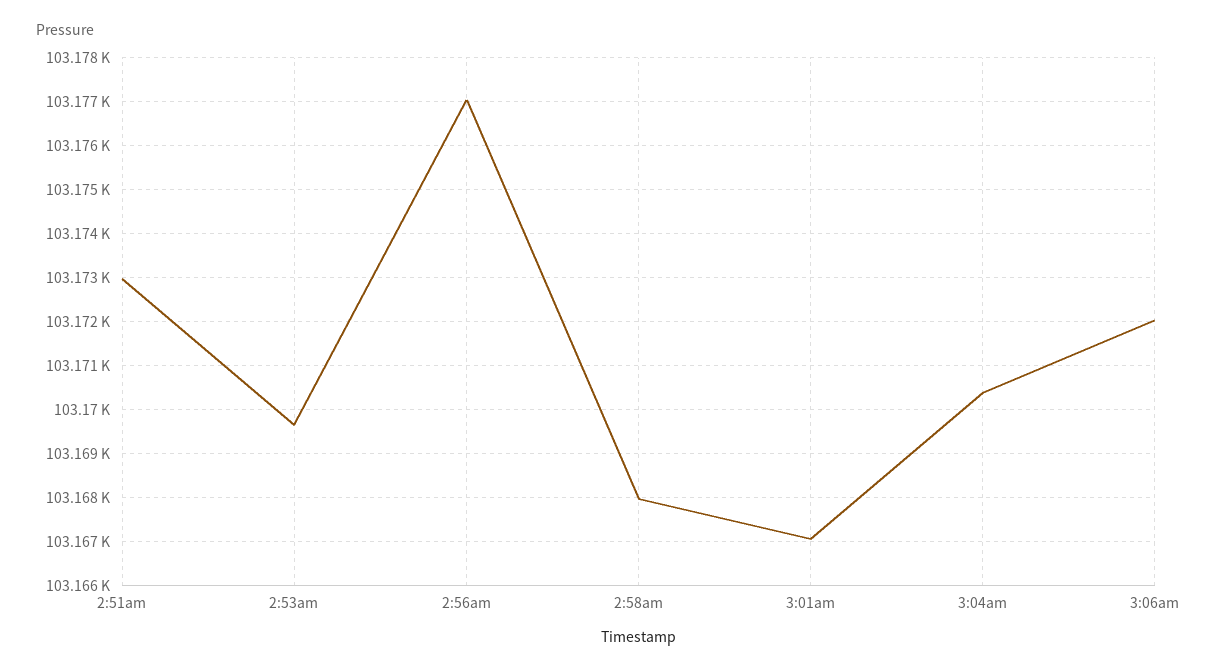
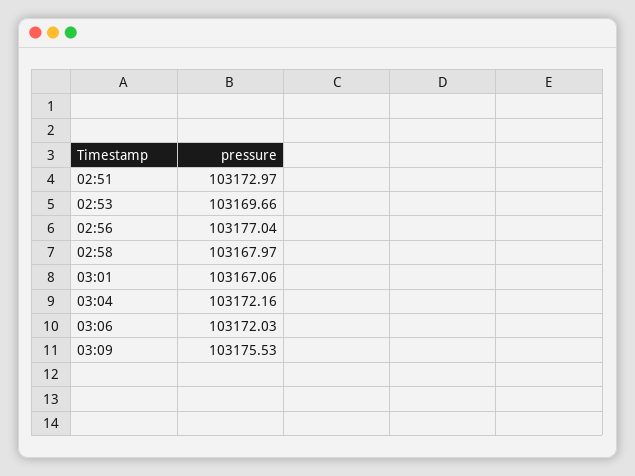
3:04am: 103170.4 -> 103172.16
03:09: none -> 103175.53

